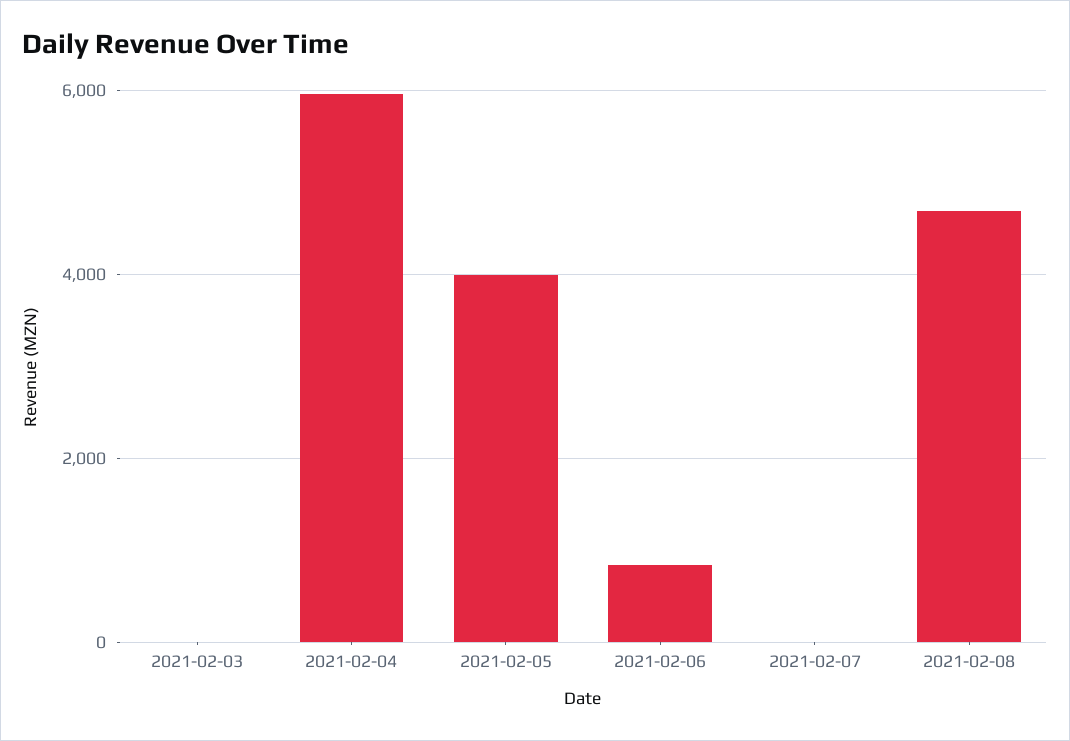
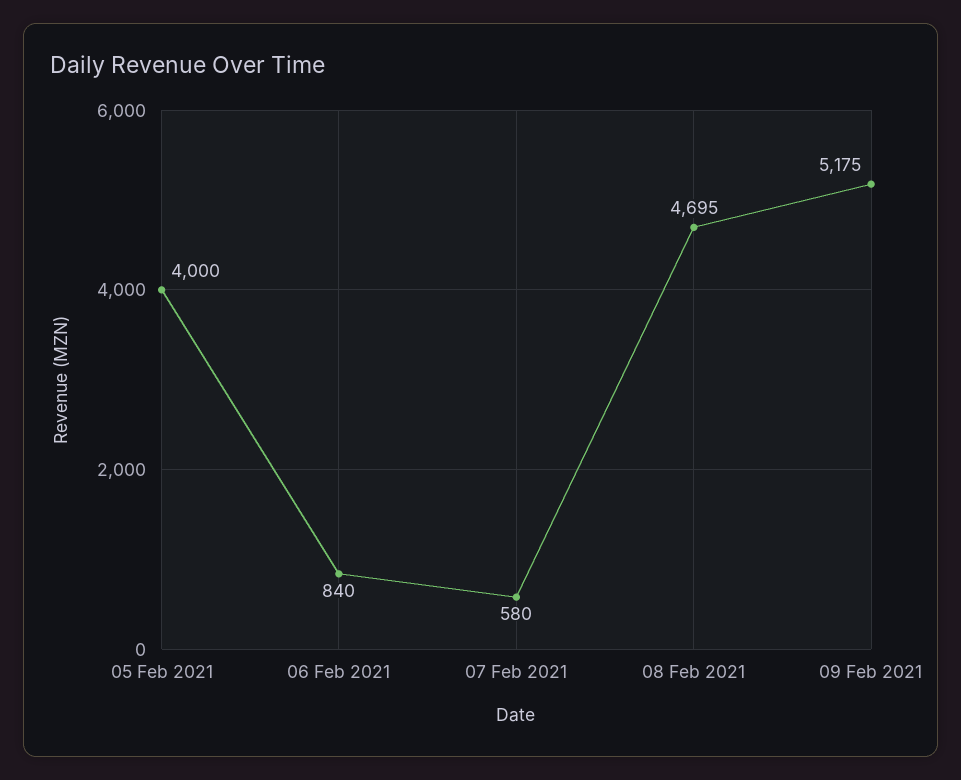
2021-02-03: 0 -> none
2021-02-04: 6000 -> none
2021-02-07: 0 -> 580
09 Feb 2021: none -> 5175

